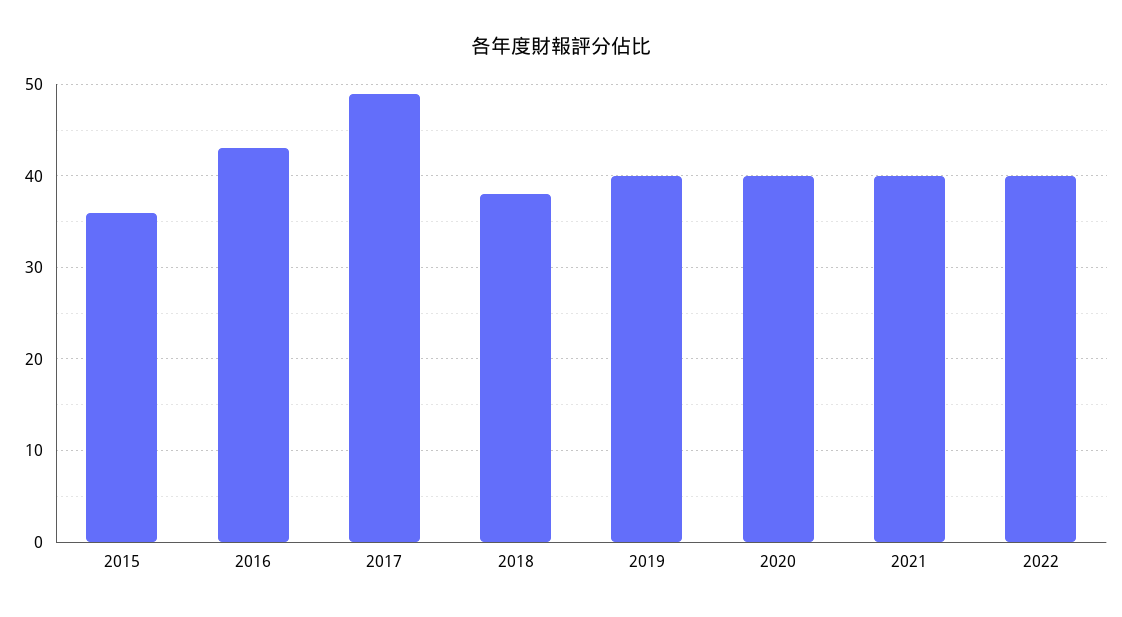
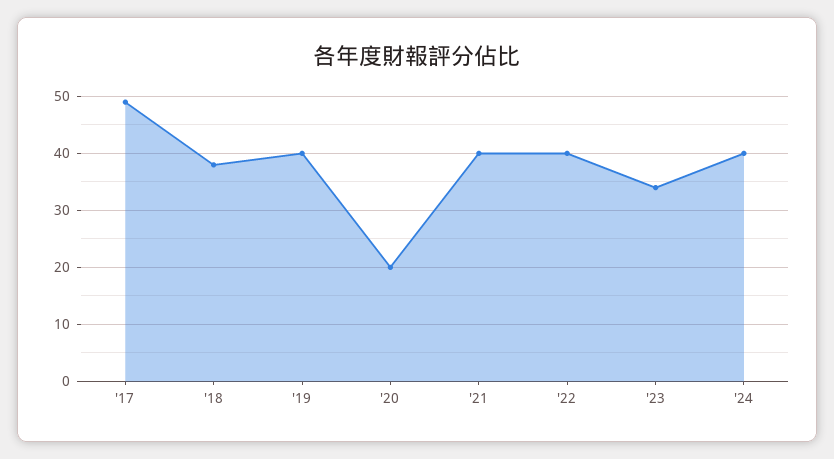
2015: 36 -> none
2016: 43 -> none
2020: 40 -> 20
'23: none -> 35
'24: none -> 40

